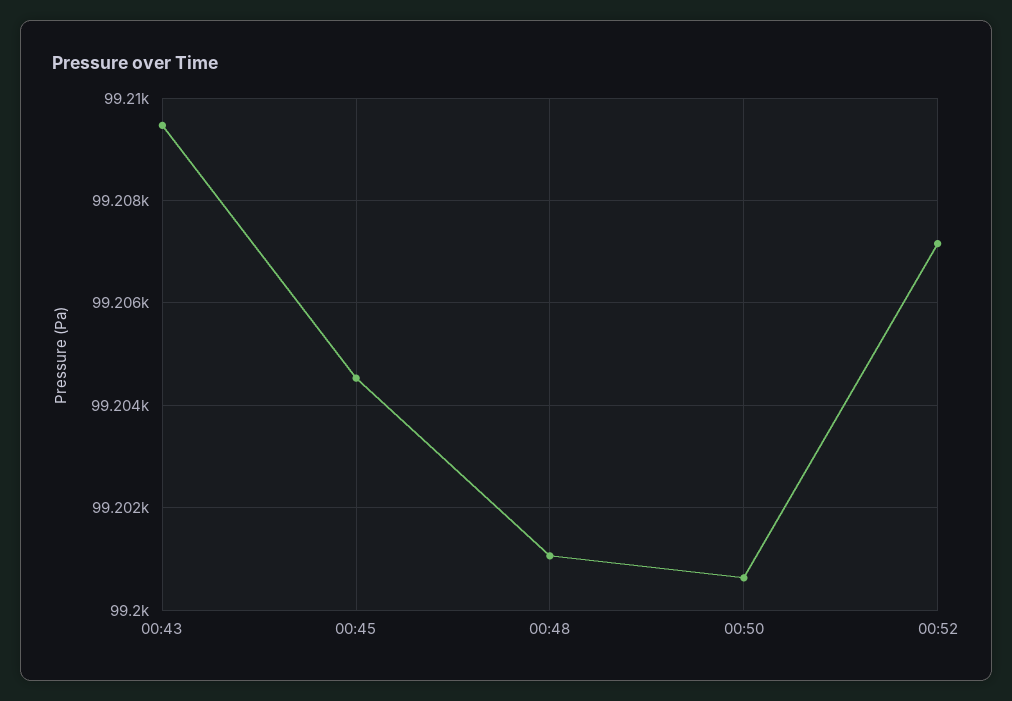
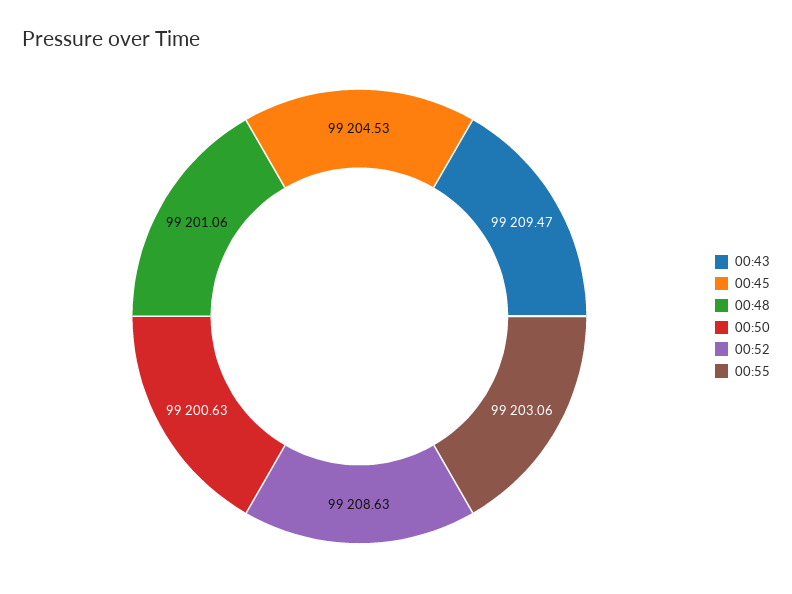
00:52: 99207.2 -> 99208.63
00:55: none -> 99203.06

